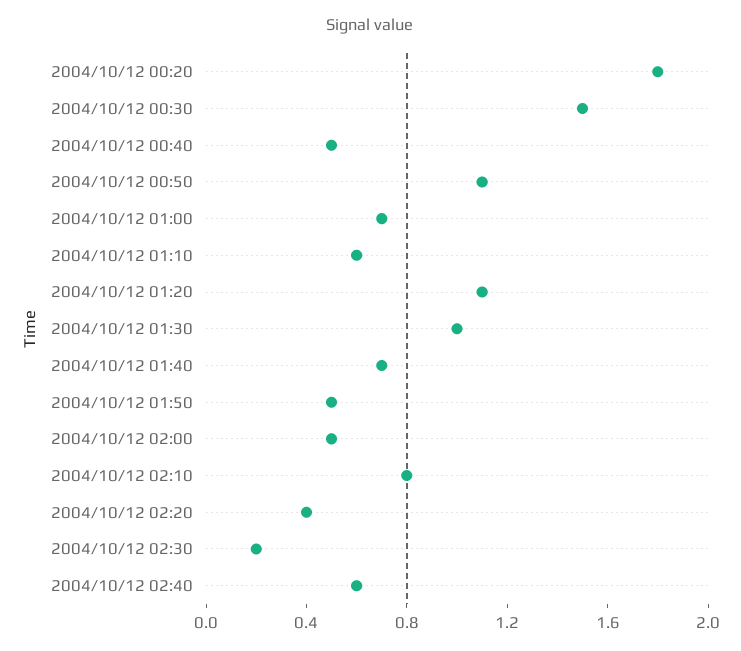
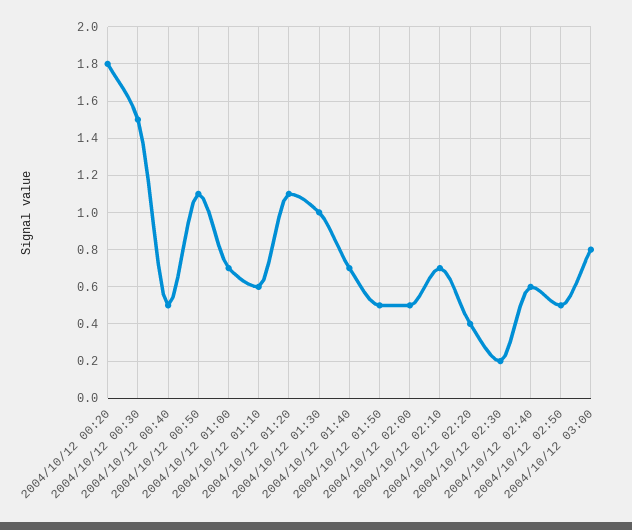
2004/10/12 02:10: 0.8 -> 0.7
2004/10/12 02:50: none -> 0.5
2004/10/12 03:00: none -> 0.8

